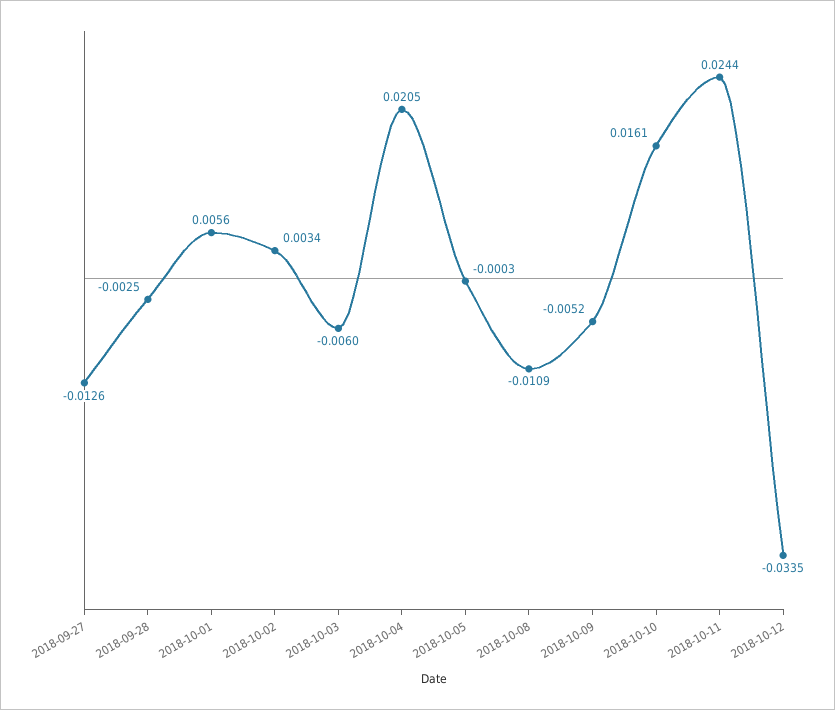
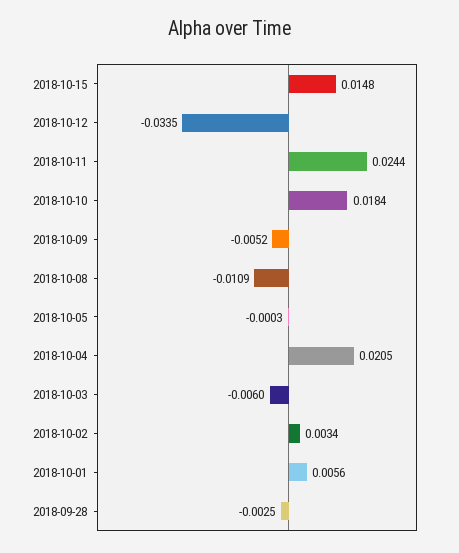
2018-09-27: -0.0126 -> none
2018-10-10: 0.0161 -> 0.0184
2018-10-15: none -> 0.0148

